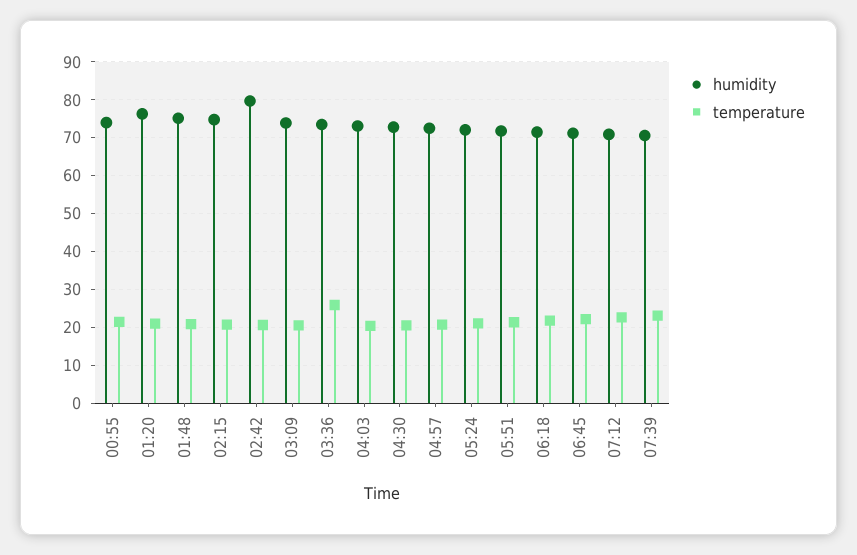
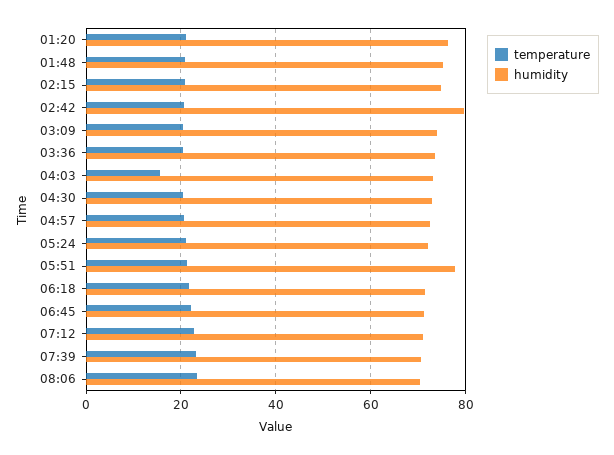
humidity, 00:55: 74 -> none
temperature, 00:55: 22 -> none
temperature, 03:36: 26 -> 20
temperature, 04:03: 20 -> 16
humidity, 05:51: 72 -> 78
temperature, 08:06: none -> 24
humidity, 08:06: none -> 70

